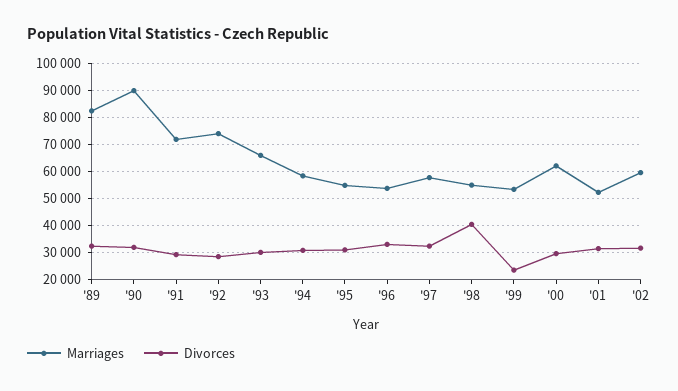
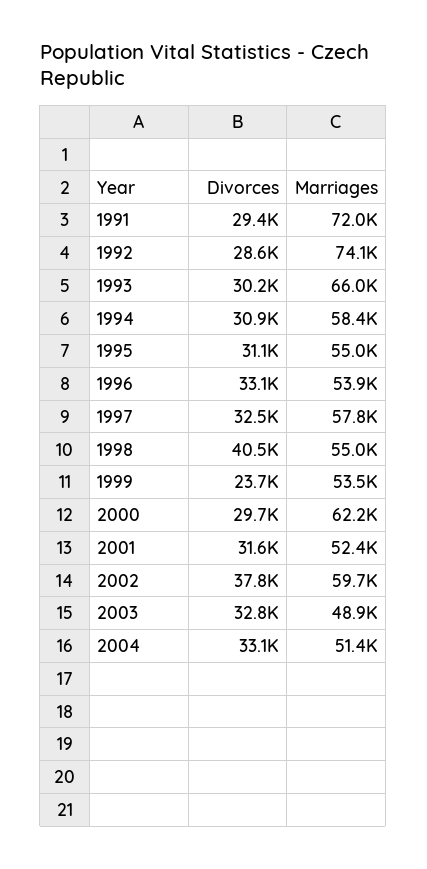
Marriages, '89: 82500 -> none
Divorces, '89: 32500 -> none
Marriages, '90: 90000 -> none
Divorces, '90: 32500 -> none
Divorces, '02: 32500 -> 37800
Divorces, 2003: none -> 32800
Marriages, 2003: none -> 48900
Divorces, 2004: none -> 33100
Marriages, 2004: none -> 51400

